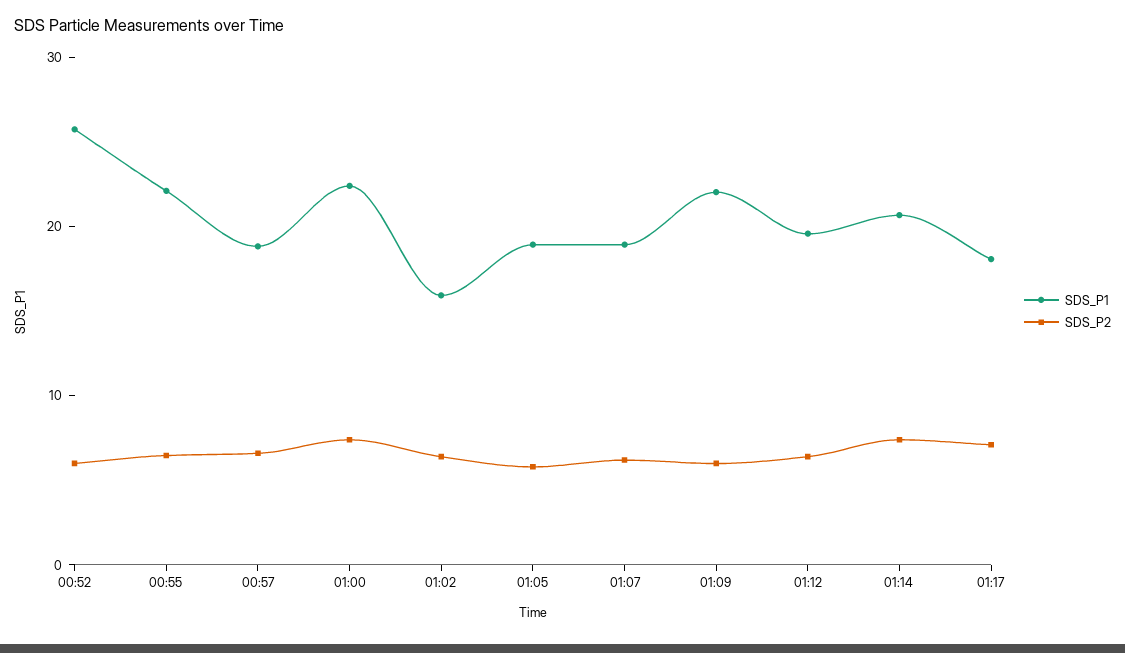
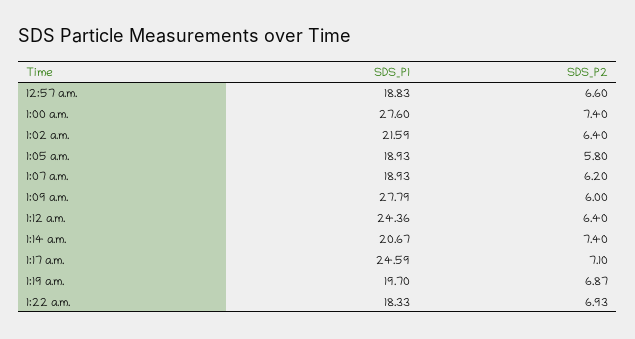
SDS_P1, 00:52: 26 -> none
SDS_P2, 00:52: 6 -> none
SDS_P1, 00:55: 22 -> none
SDS_P2, 00:55: 6 -> none
SDS_P1, 01:00: 22 -> 27.6
SDS_P1, 01:02: 16 -> 21.59
SDS_P1, 01:09: 22 -> 27.79
SDS_P1, 01:12: 20 -> 24.36
SDS_P1, 01:17: 18 -> 24.59
SDS_P1, 1:19 a.m.: none -> 19.7
SDS_P2, 1:19 a.m.: none -> 6.87
SDS_P1, 1:22 a.m.: none -> 18.33
SDS_P2, 1:22 a.m.: none -> 6.93

